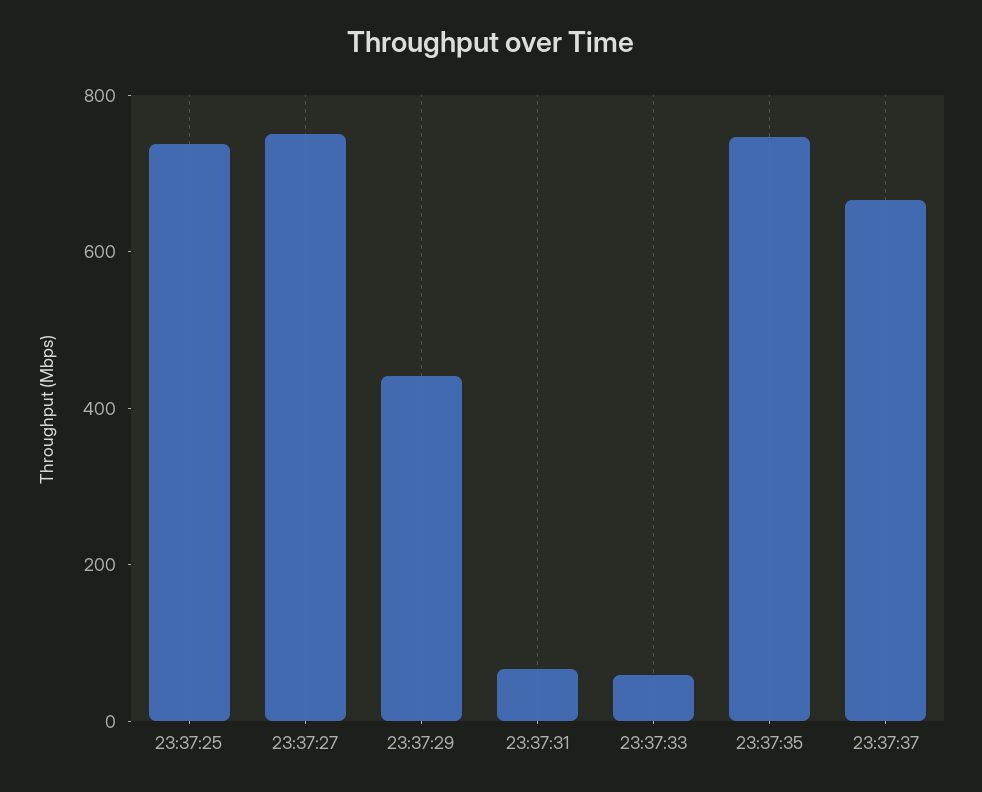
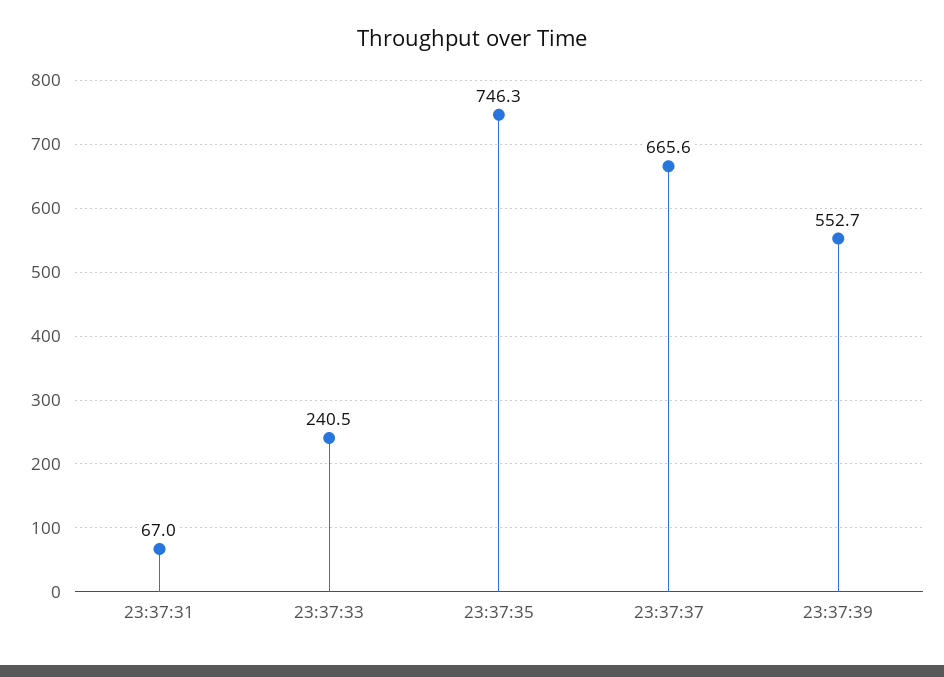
23:37:25: 750 -> none
23:37:27: 750 -> none
23:37:29: 450 -> none
23:37:33: 50 -> 240.5
23:37:39: none -> 552.7

